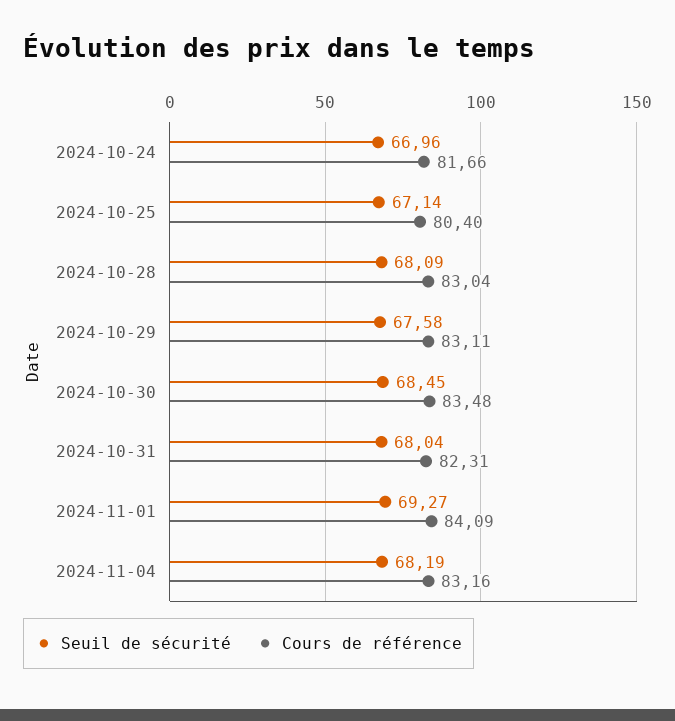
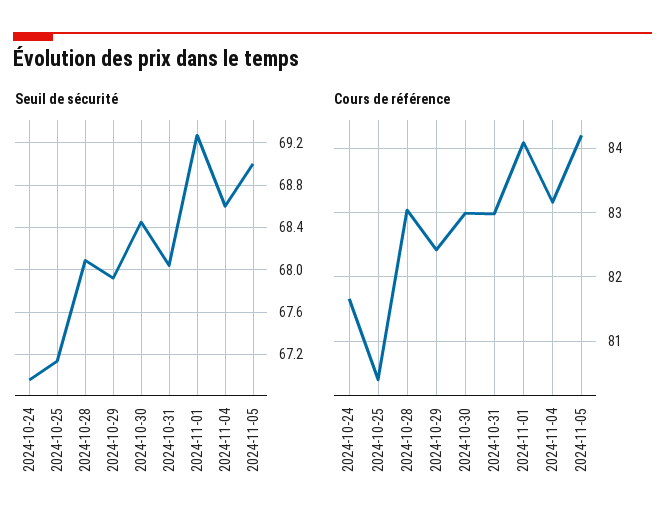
Seuil de sécurité, 2024-10-29: 67.58 -> 67.9
Cours de référence, 2024-10-29: 83.11 -> 82.4
Cours de référence, 2024-10-30: 83.48 -> 83
Cours de référence, 2024-10-31: 82.31 -> 83
Seuil de sécurité, 2024-11-04: 68.19 -> 68.6
Seuil de sécurité, 2024-11-05: none -> 69
Cours de référence, 2024-11-05: none -> 84.2

